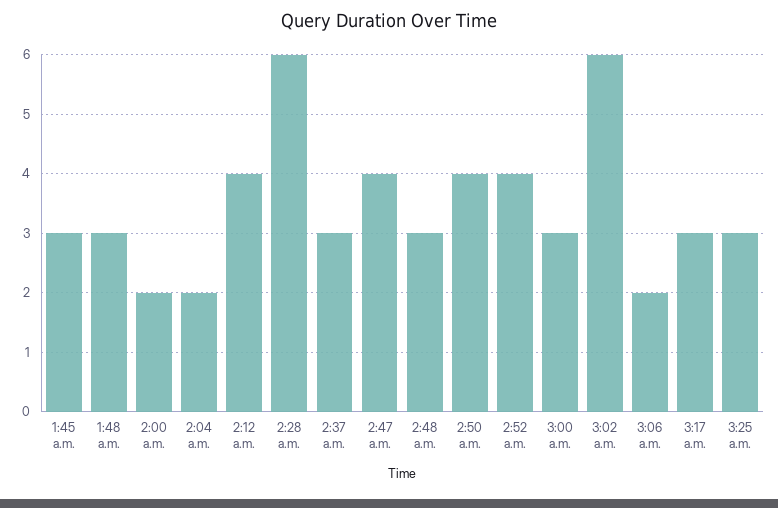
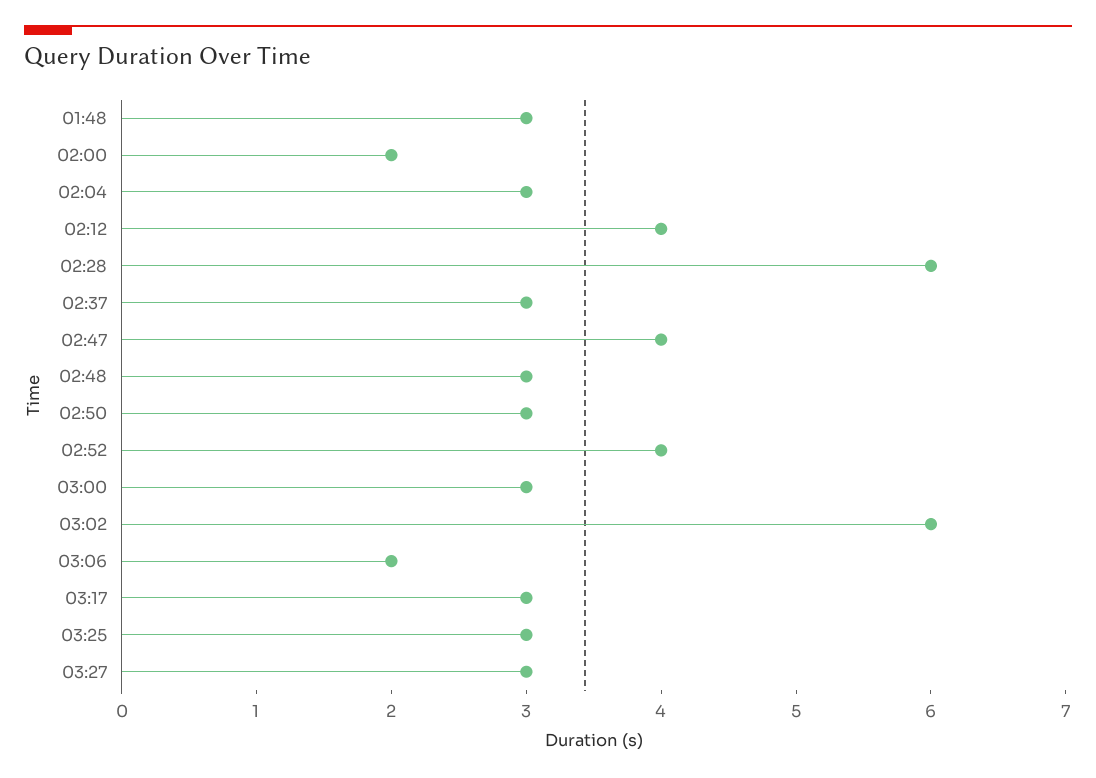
1:45 a.m.: 3 -> none
2:04 a.m.: 2 -> 3
2:50 a.m.: 4 -> 3
03:27: none -> 3

